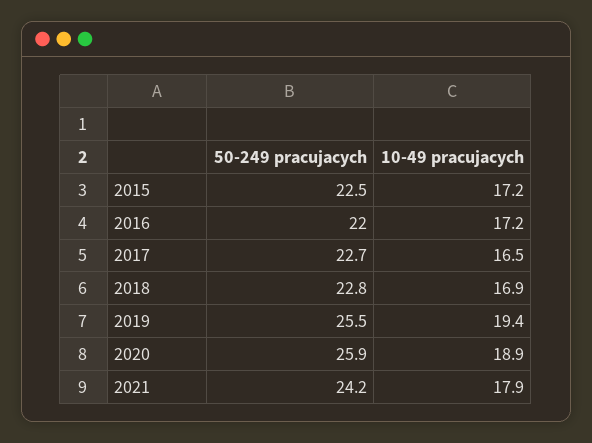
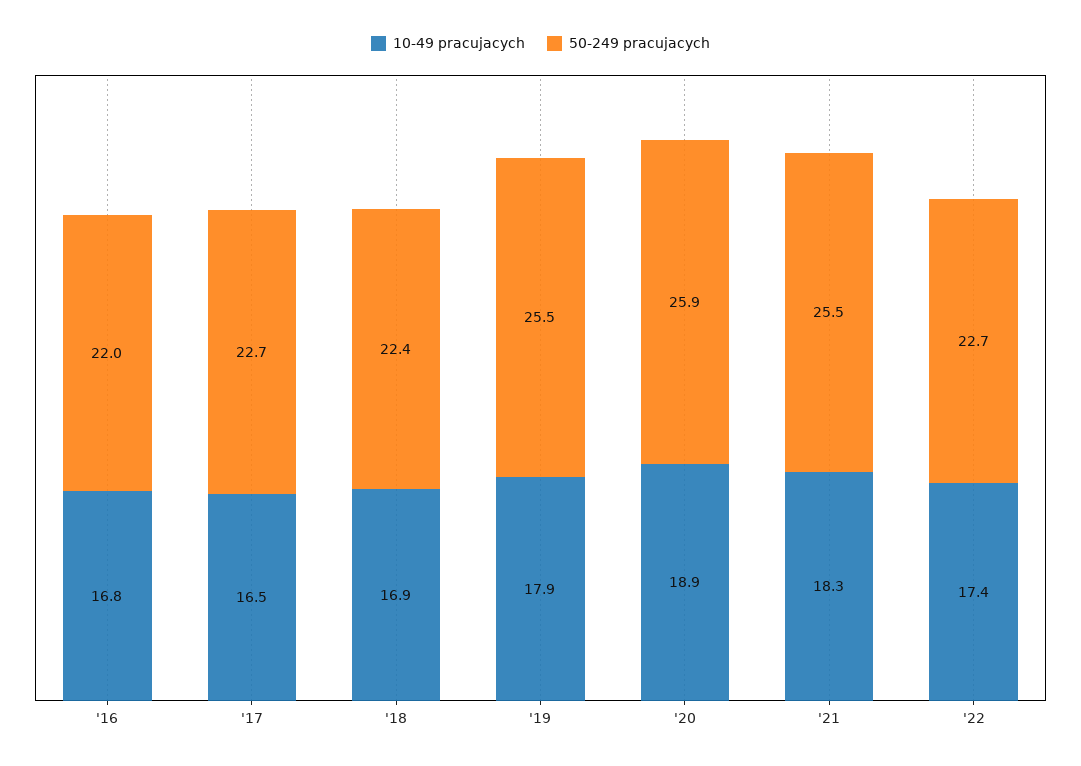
50-249 pracujacych, 2015: 22.5 -> none
10-49 pracujacych, 2015: 17.2 -> none
10-49 pracujacych, 2016: 17.2 -> 16.8
50-249 pracujacych, 2018: 22.8 -> 22.4
10-49 pracujacych, 2019: 19.4 -> 17.9
50-249 pracujacych, 2021: 24.2 -> 25.5
10-49 pracujacych, 2021: 17.9 -> 18.3
10-49 pracujacych, '22: none -> 17.4
50-249 pracujacych, '22: none -> 22.7

